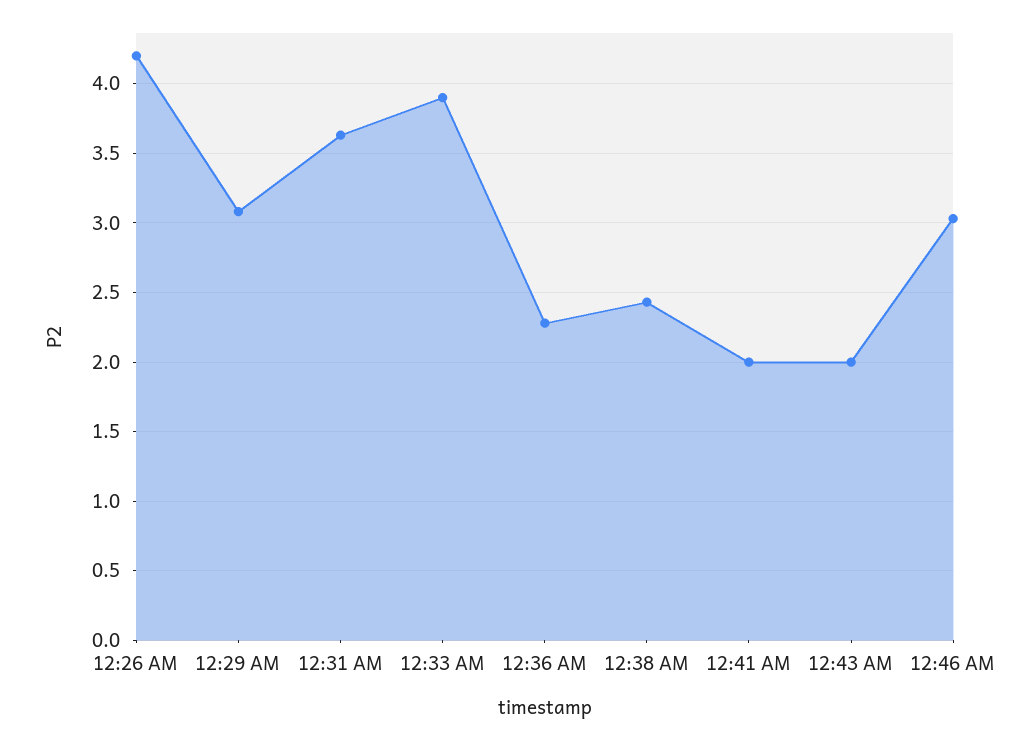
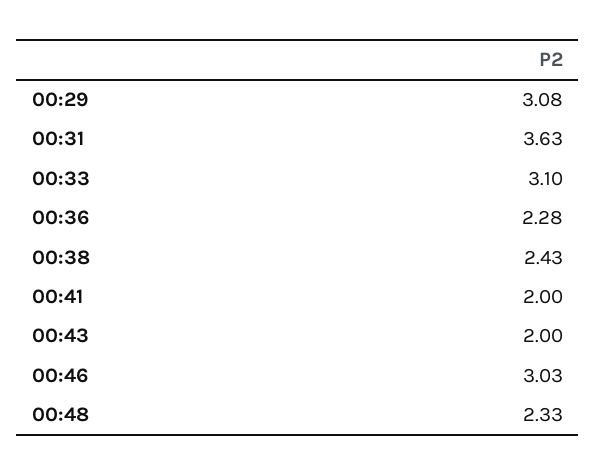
12:26 AM: 4.2 -> none
12:33 AM: 3.9 -> 3.1
00:48: none -> 2.33

